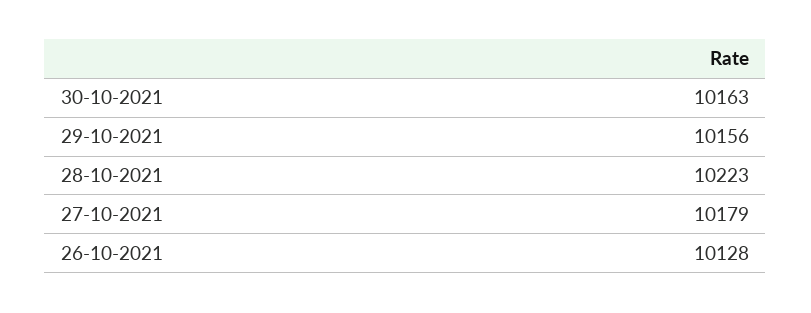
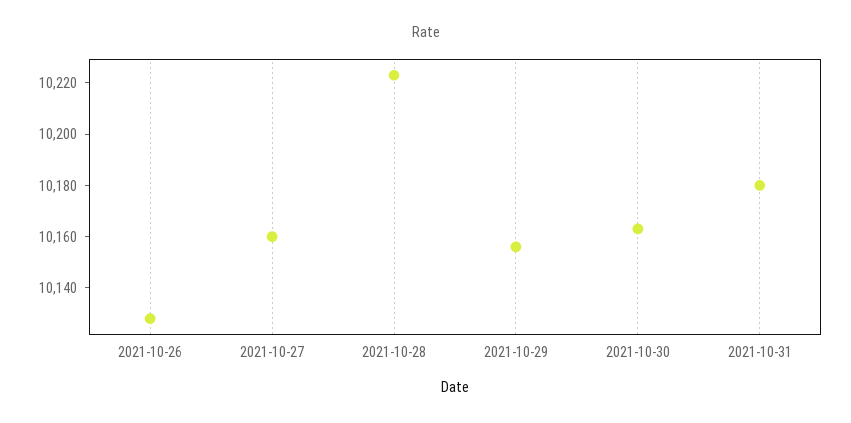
27-10-2021: 10179 -> 10160
2021-10-31: none -> 10180

